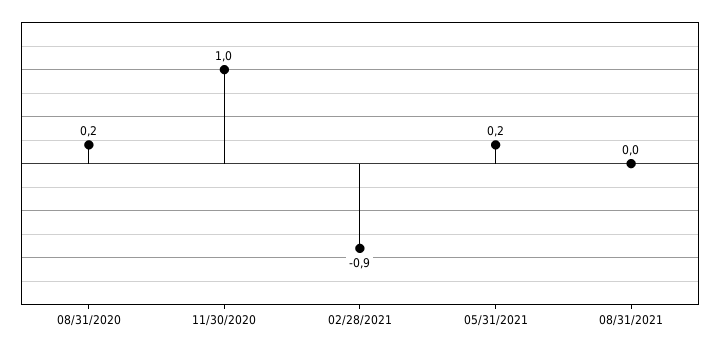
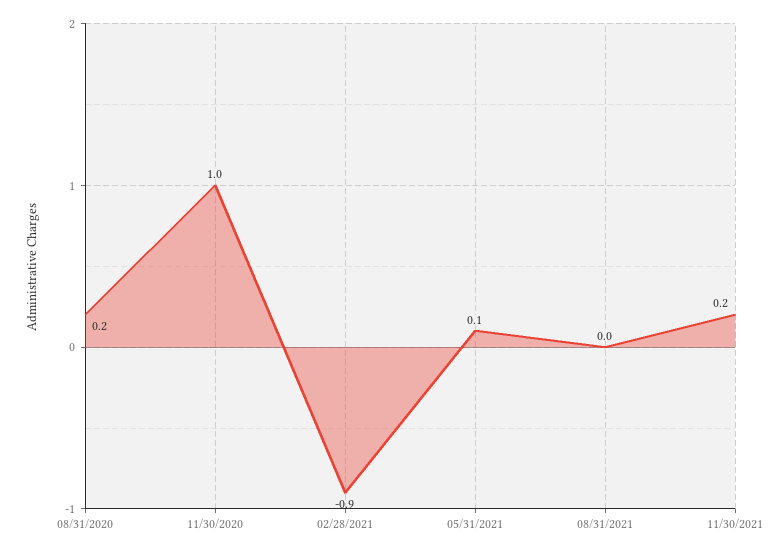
05/31/2021: 0.2 -> 0.1
11/30/2021: none -> 0.2

